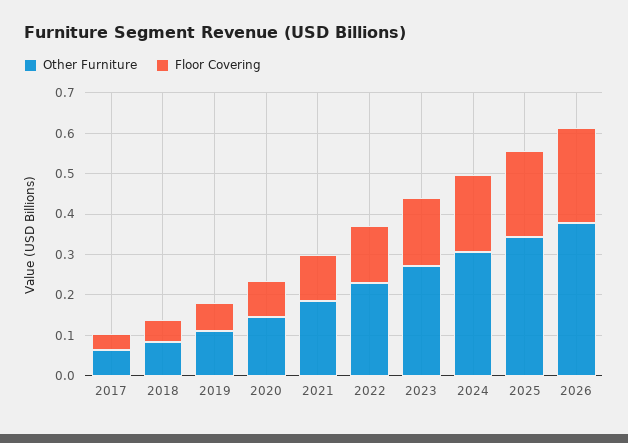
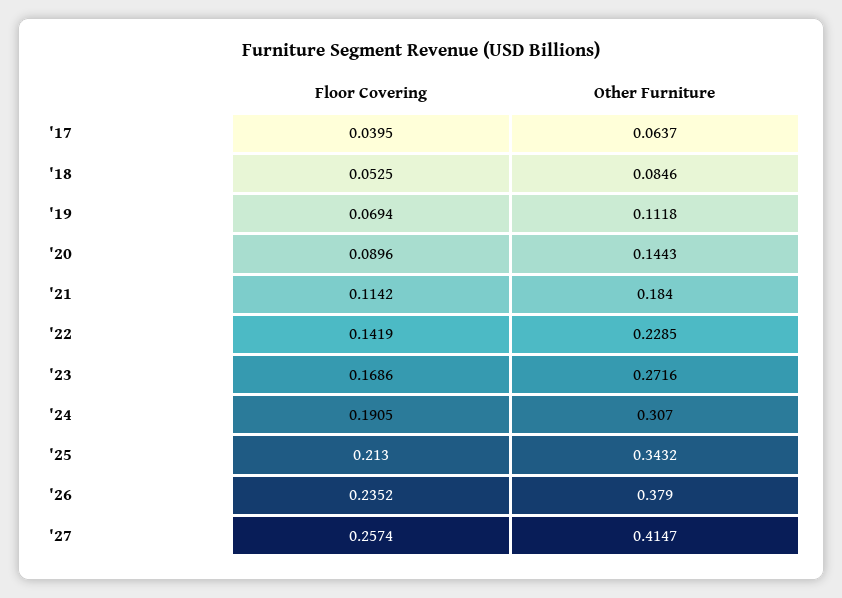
Floor Covering, '27: none -> 0.2574
Other Furniture, '27: none -> 0.4147

